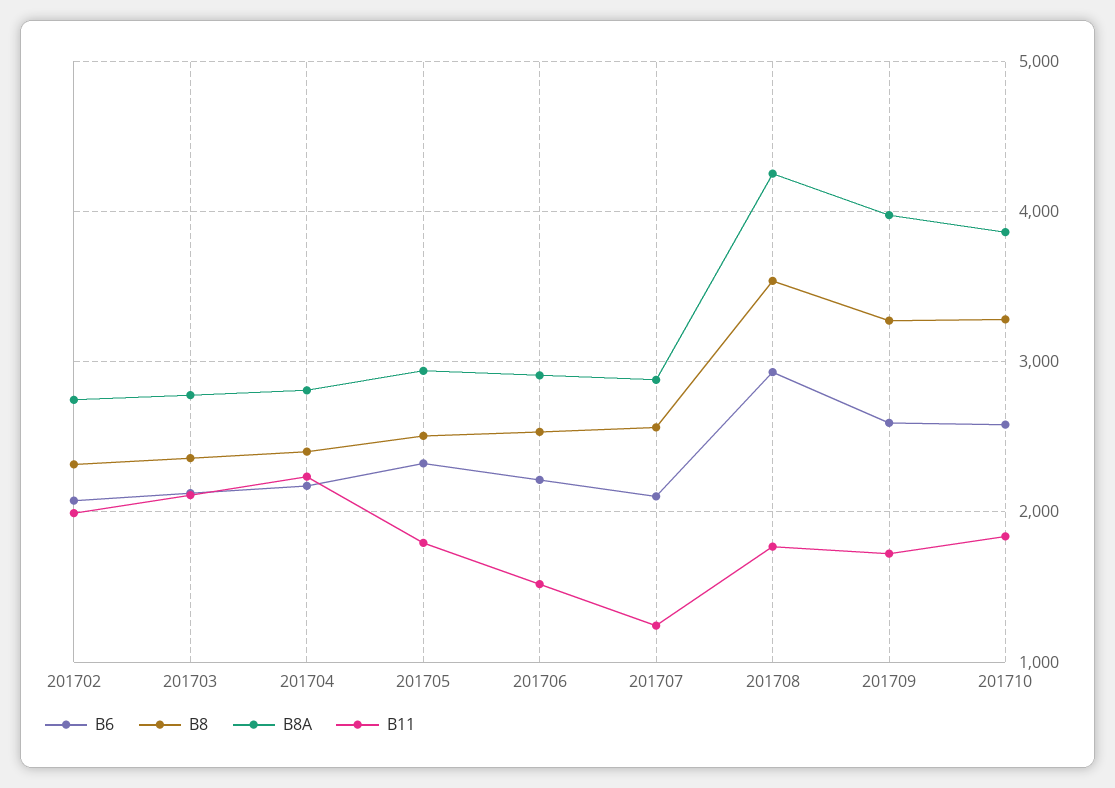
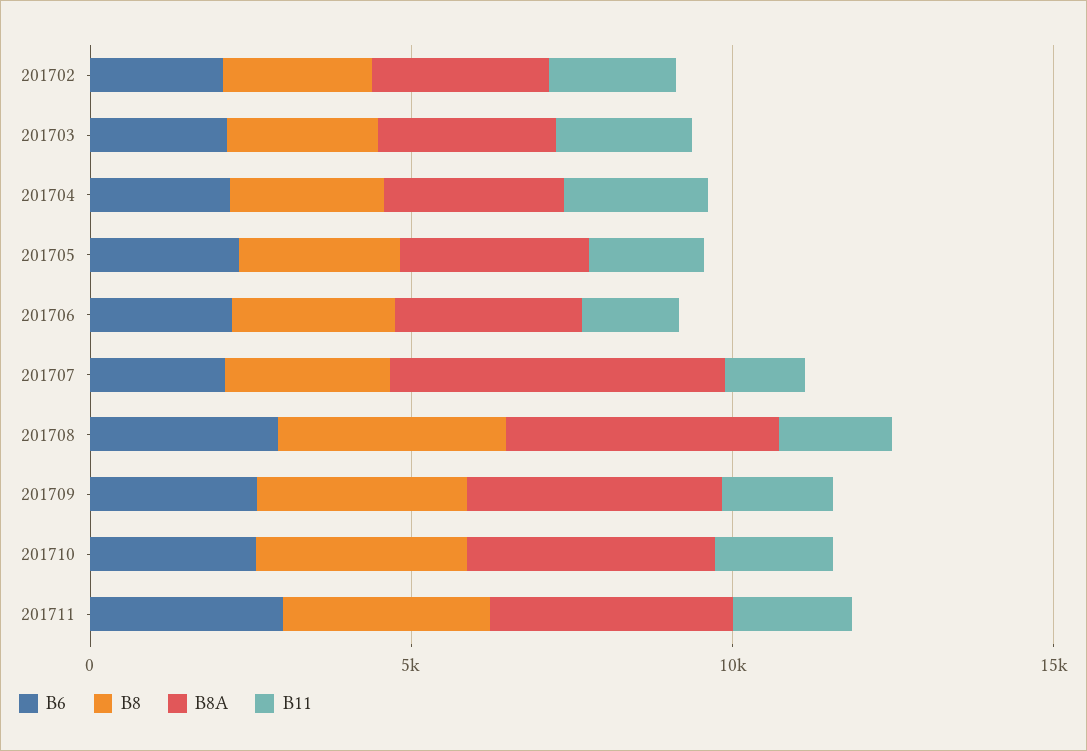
B8A, 201707: 2900 -> 5000
B6, 201711: none -> 3000
B8, 201711: none -> 3000
B8A, 201711: none -> 4000
B11, 201711: none -> 2000

